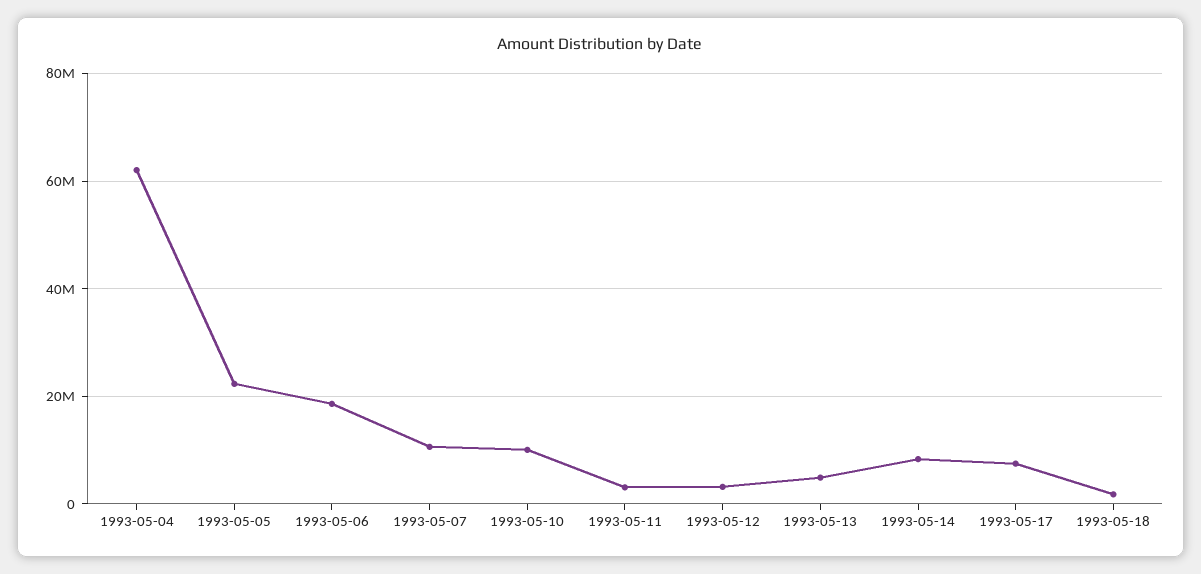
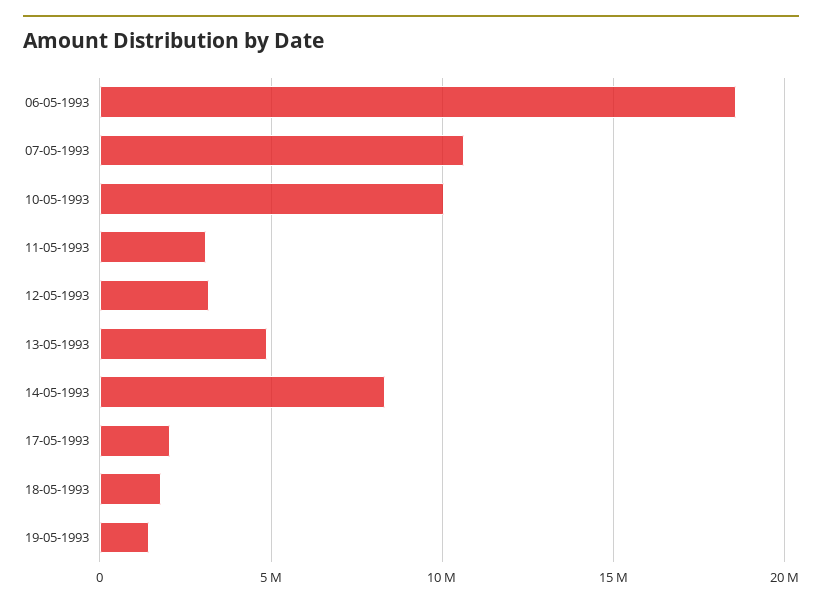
1993-05-04: 62000000 -> none
1993-05-05: 22000000 -> none
1993-05-17: 8000000 -> 2000000
19-05-1993: none -> 1500000

